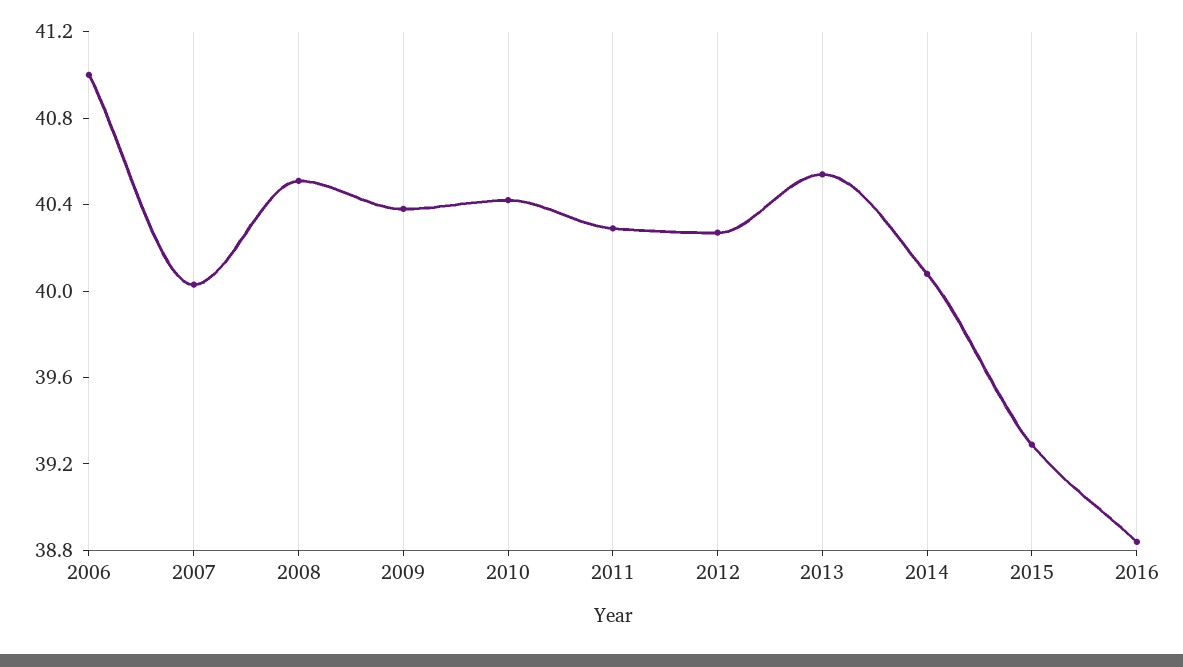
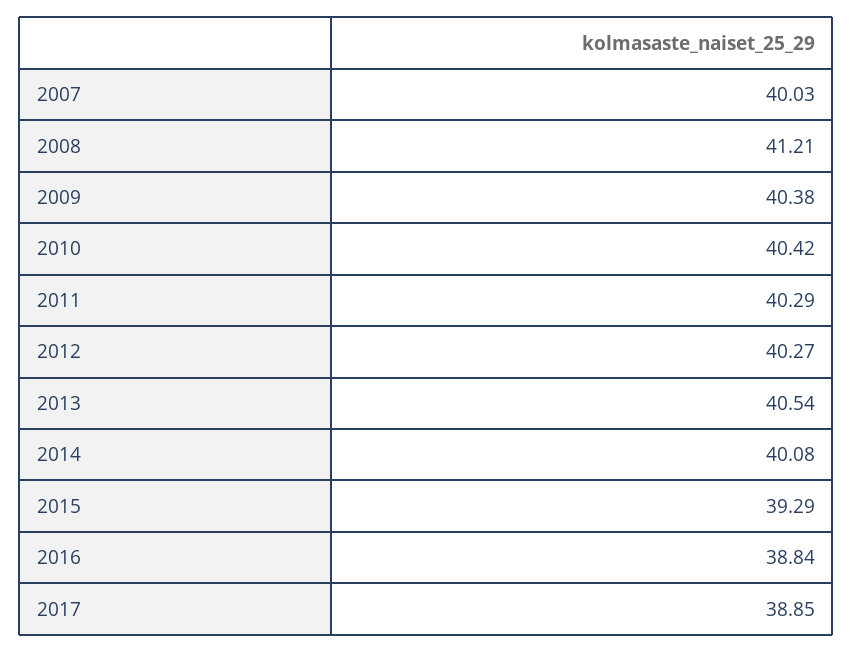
2006: 41 -> none
2008: 40.5 -> 41.21
2017: none -> 38.85

